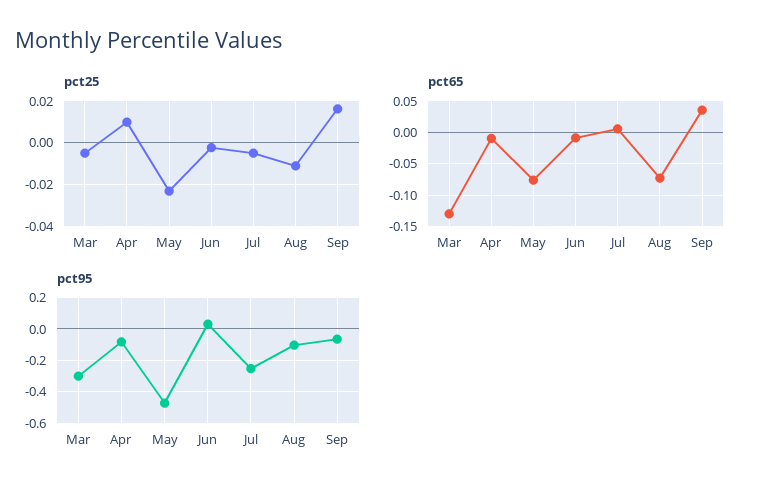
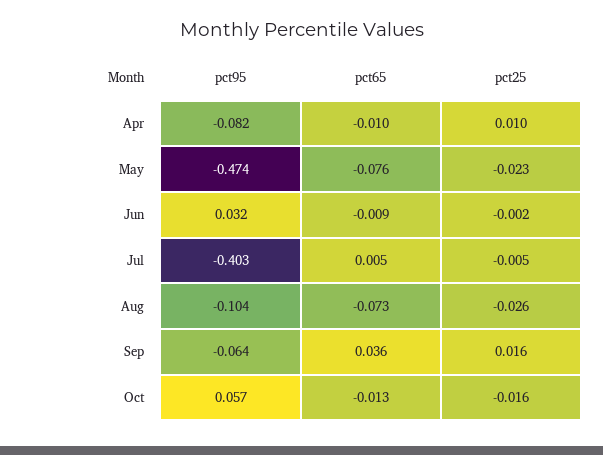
pct25, Mar: -0.005 -> none
pct25, Aug: -0.01 -> -0.026
pct65, Mar: -0.13 -> none
pct95, Mar: -0.3 -> none
pct95, Jul: -0.25 -> -0.403
pct95, Oct: none -> 0.057
pct65, Oct: none -> -0.013
pct25, Oct: none -> -0.016

